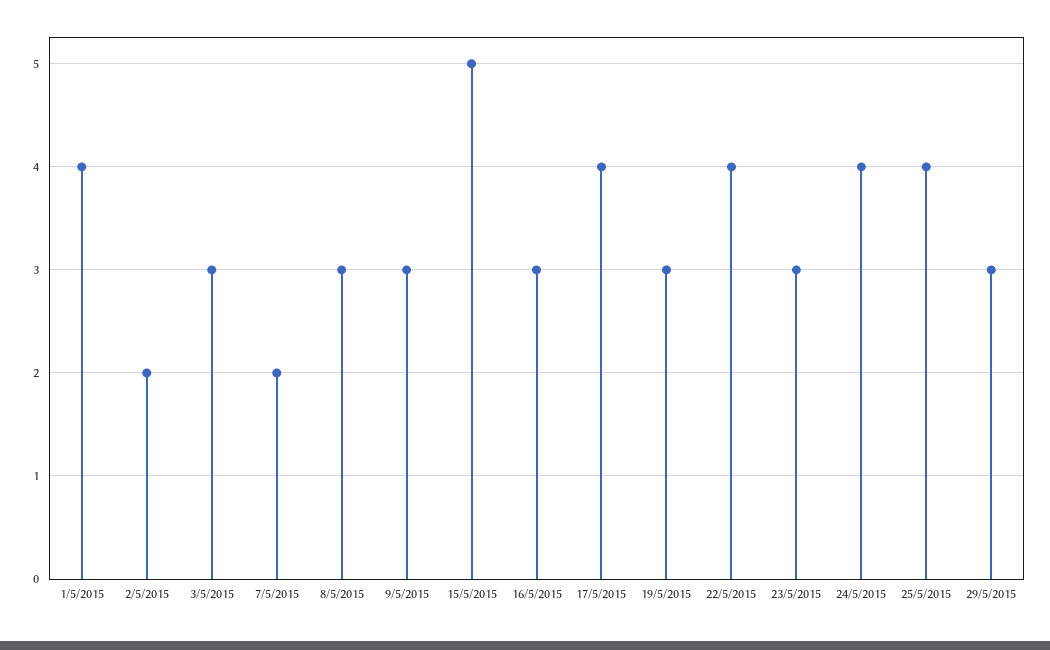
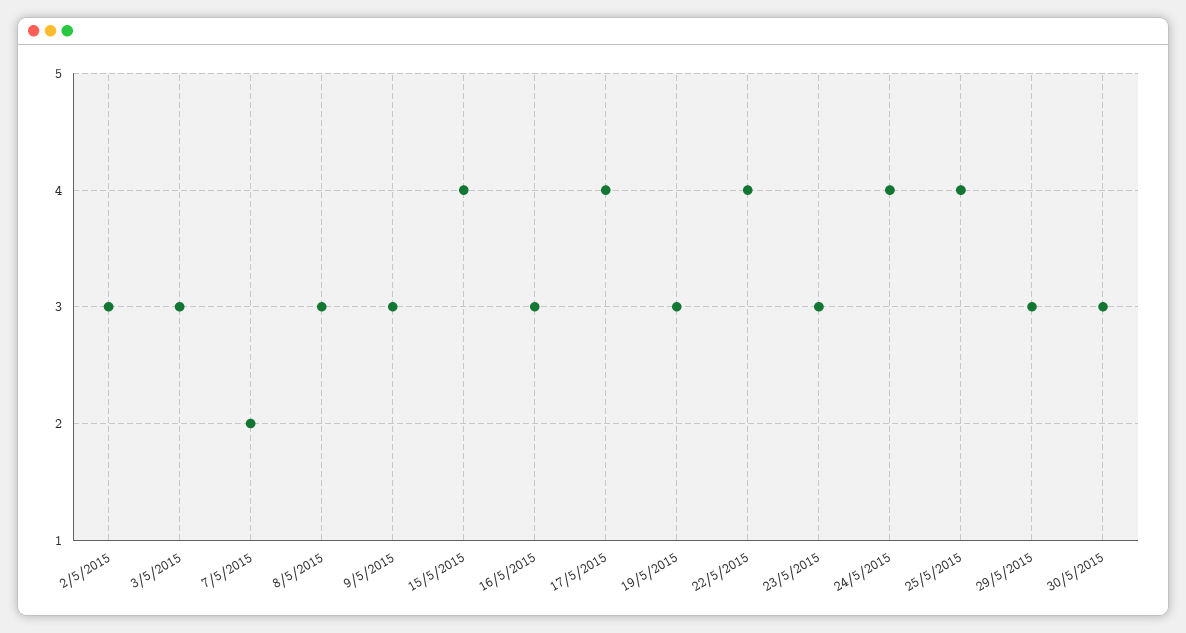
1/5/2015: 4 -> none
2/5/2015: 2 -> 3
15/5/2015: 5 -> 4
30/5/2015: none -> 3

